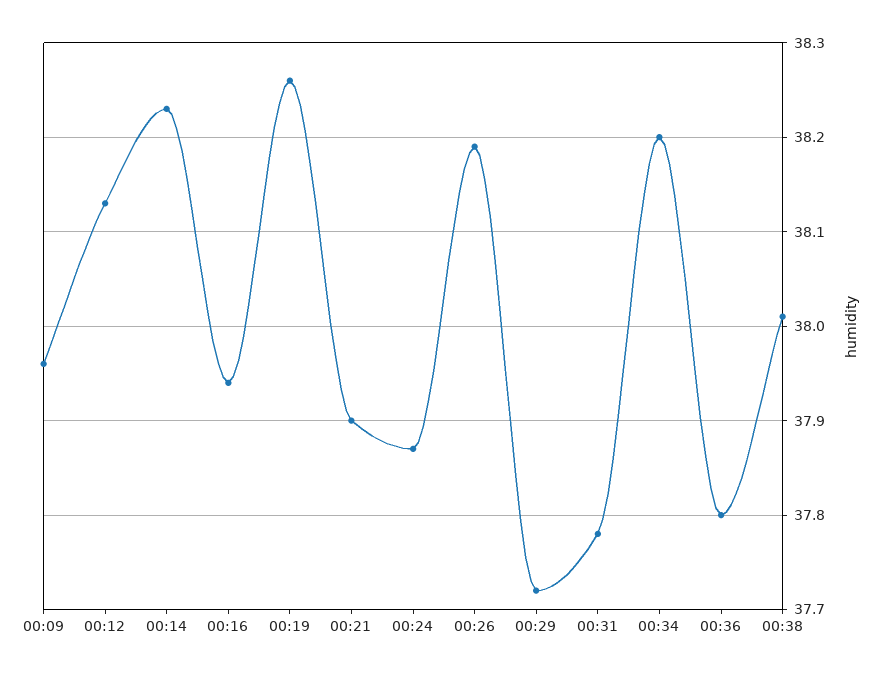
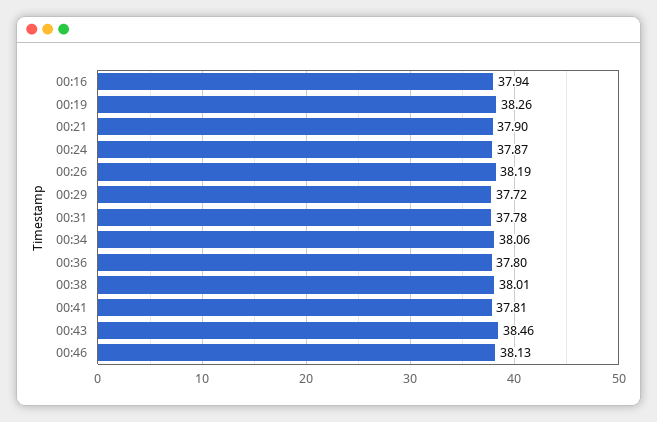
00:09: 37.96 -> none
00:12: 38.13 -> none
00:14: 38.23 -> none
00:34: 38.2 -> 38.06
00:41: none -> 37.81
00:43: none -> 38.46
00:46: none -> 38.13

